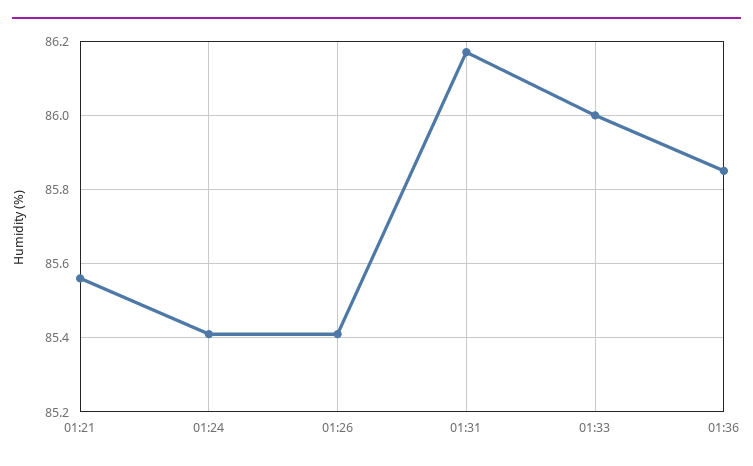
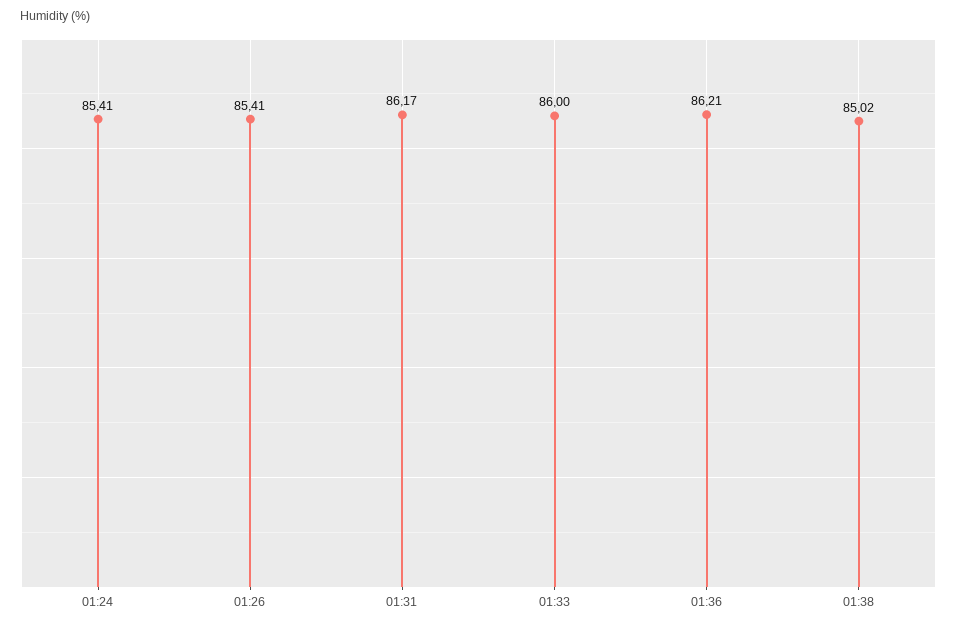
01:21: 85.55 -> none
01:36: 85.85 -> 86.21
01:38: none -> 85.02

